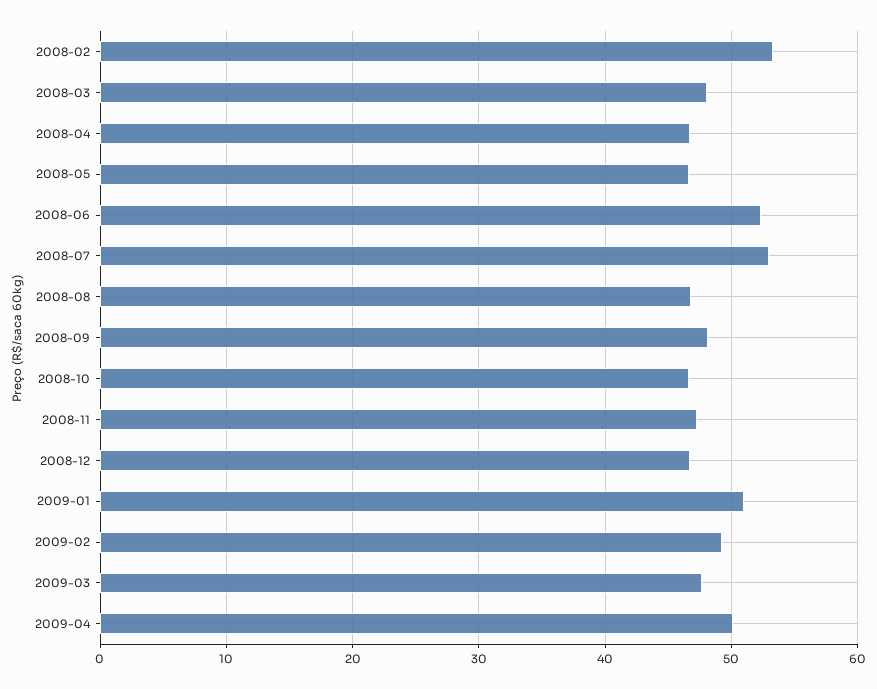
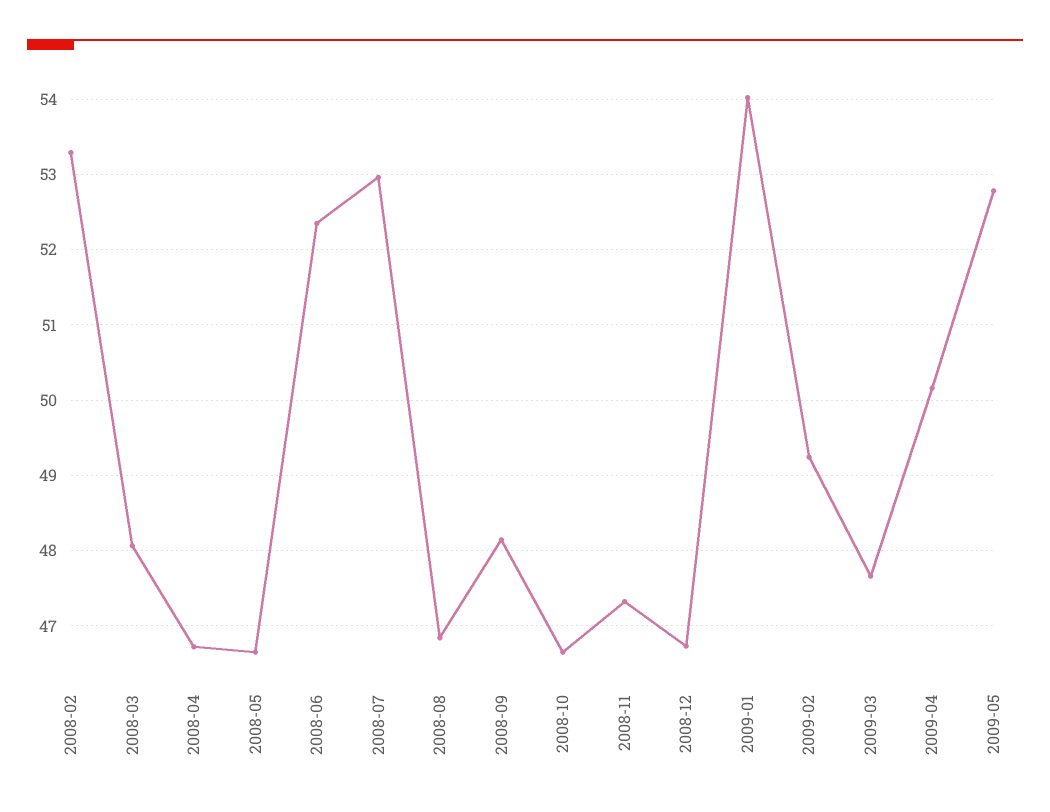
2009-01: 51 -> 54
2009-05: none -> 52.8

